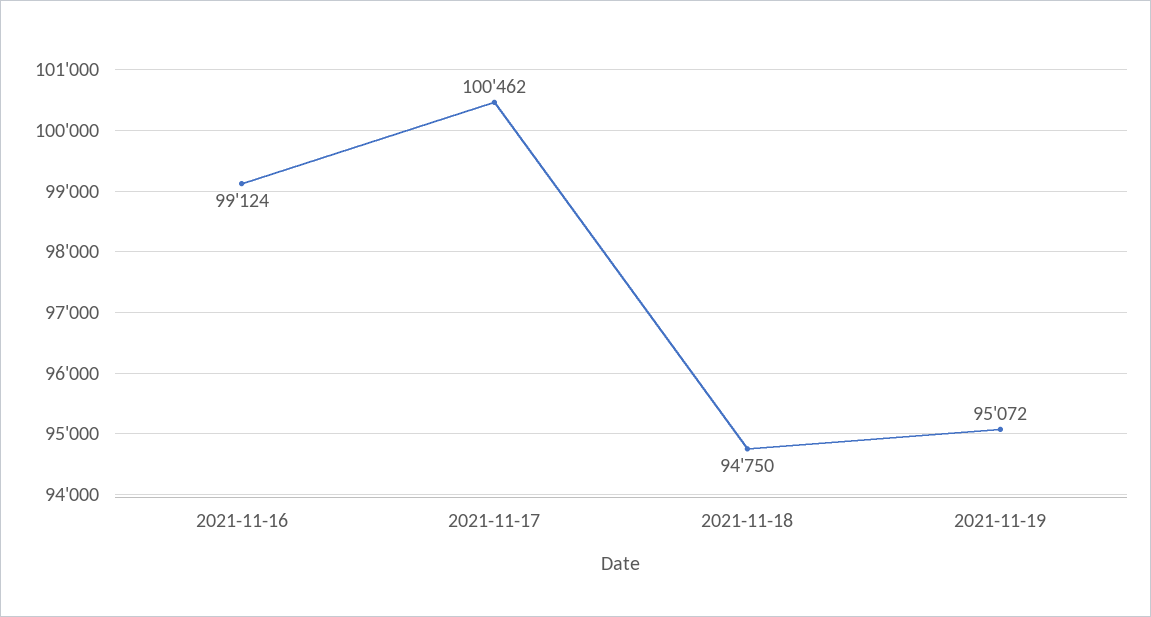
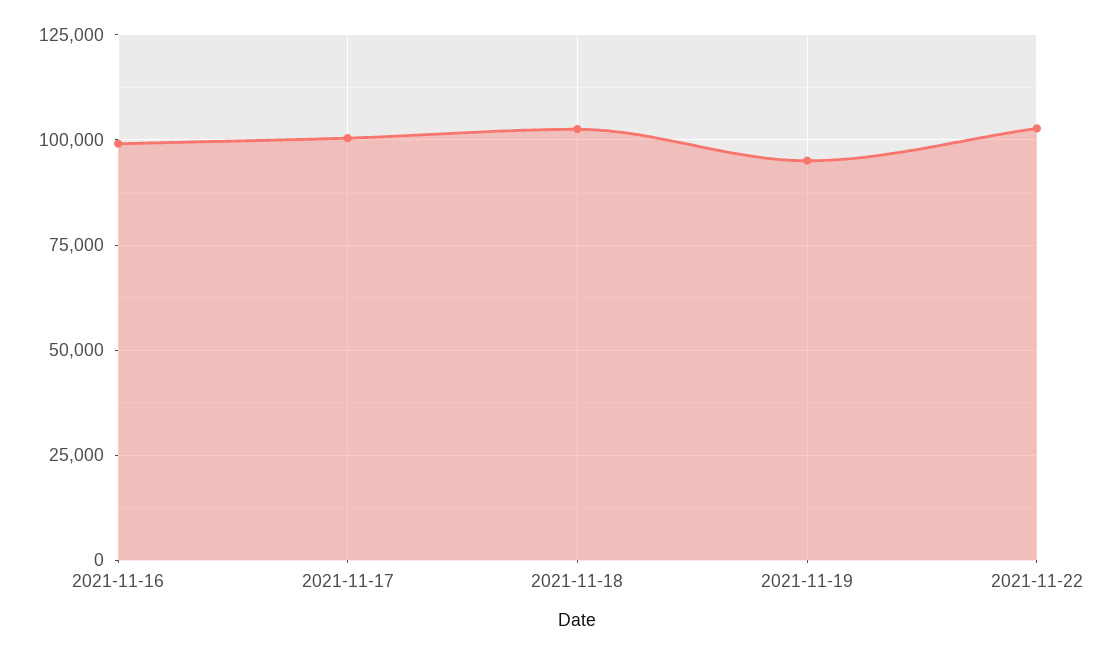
2021-11-18: 94750 -> 102500
2021-11-22: none -> 102500

